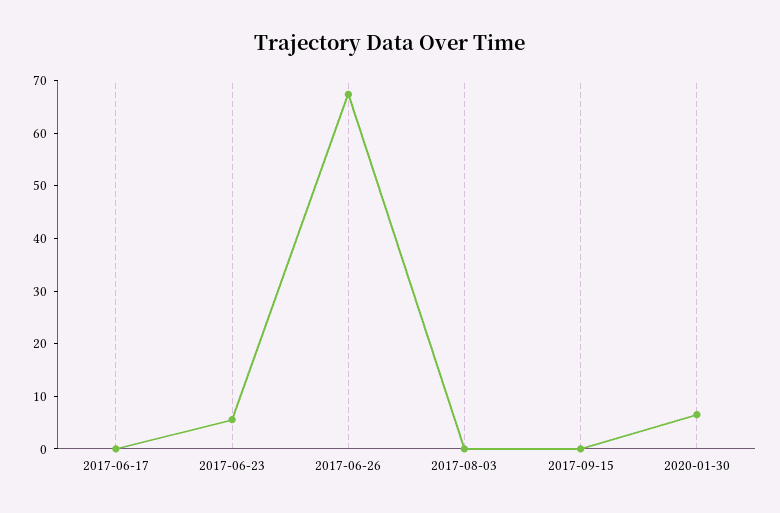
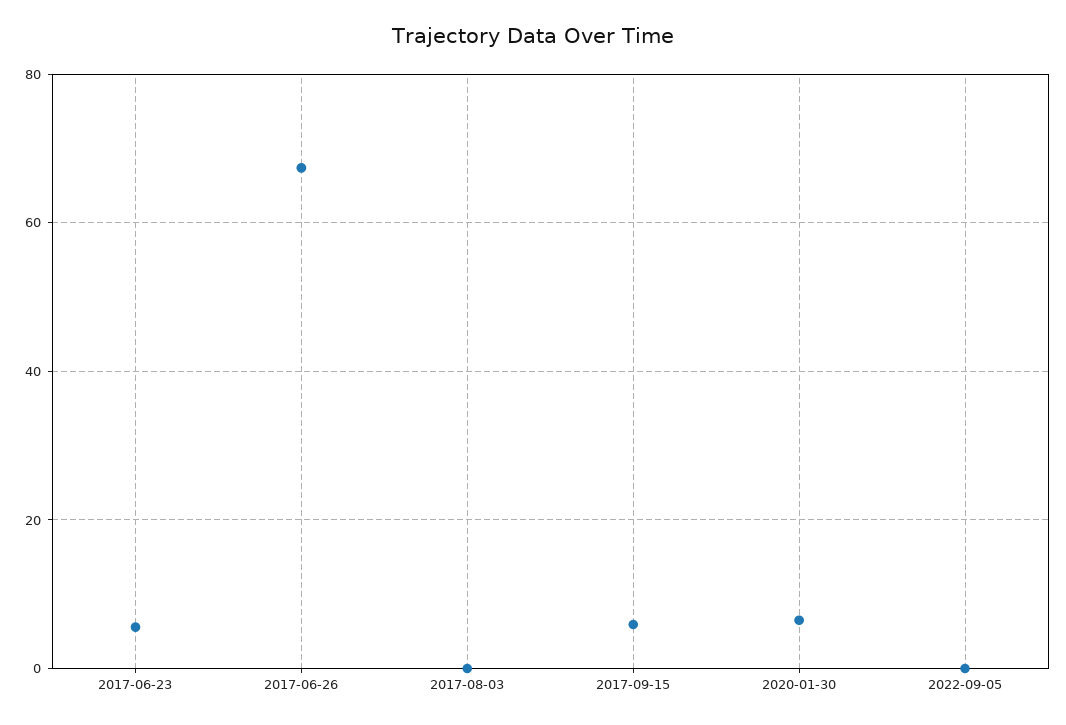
2017-06-17: 0 -> none
2017-09-15: 0 -> 6
2022-09-05: none -> 0

